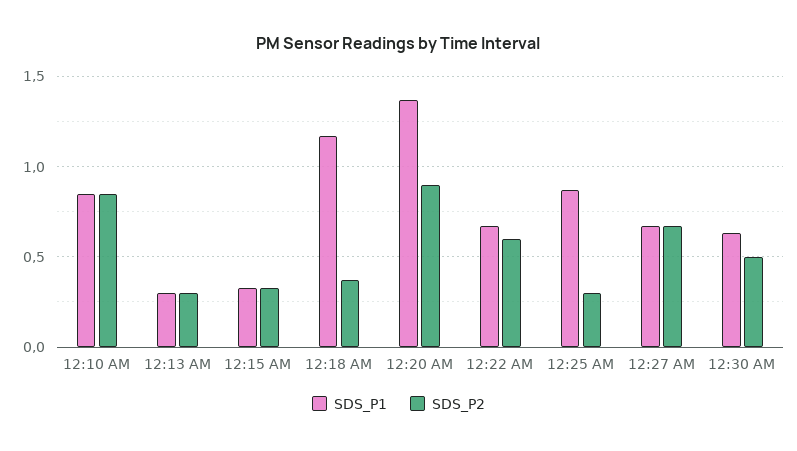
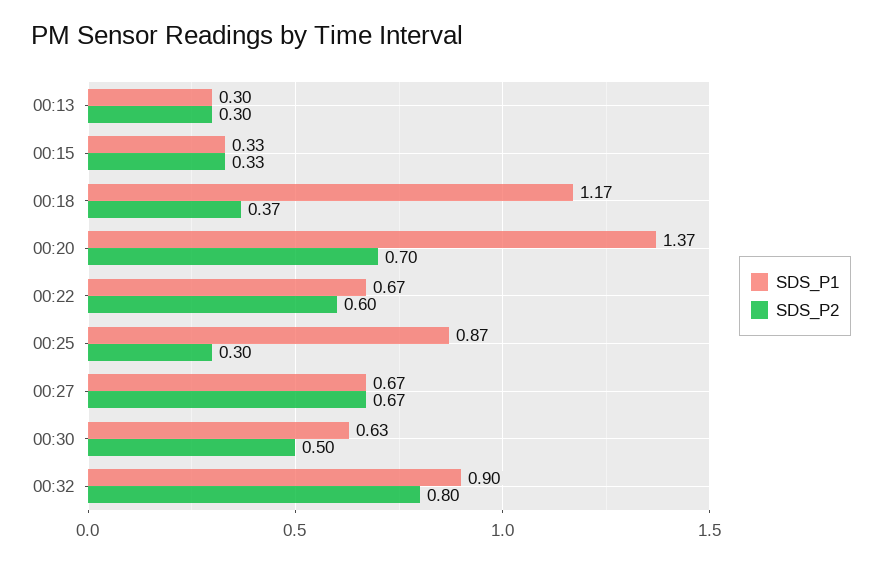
SDS_P1, 12:10 AM: 0.85 -> none
SDS_P2, 12:10 AM: 0.85 -> none
SDS_P2, 12:20 AM: 0.9 -> 0.7
SDS_P1, 00:32: none -> 0.9
SDS_P2, 00:32: none -> 0.8

